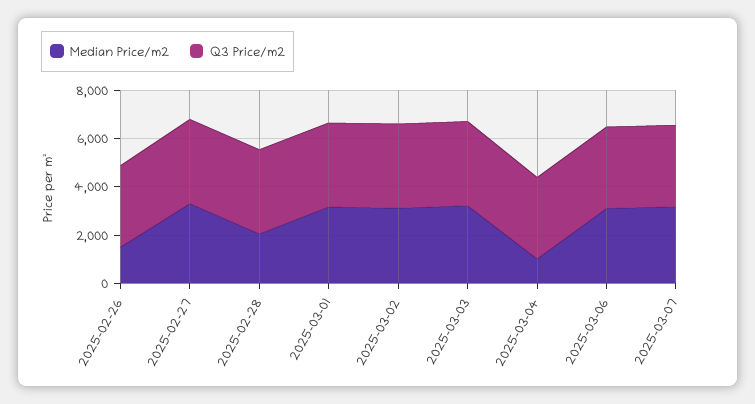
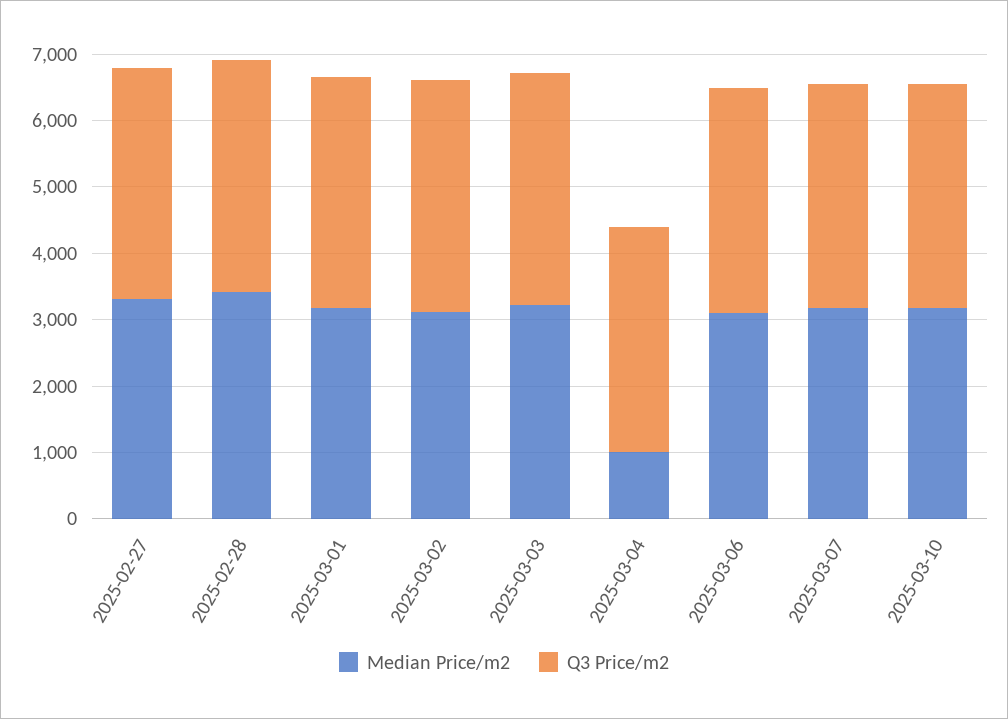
Median Price/m2, 2025-02-26: 1500 -> none
Q3 Price/m2, 2025-02-26: 3500 -> none
Median Price/m2, 2025-02-28: 2000 -> 3400
Median Price/m2, 2025-03-10: none -> 3200
Q3 Price/m2, 2025-03-10: none -> 3400

